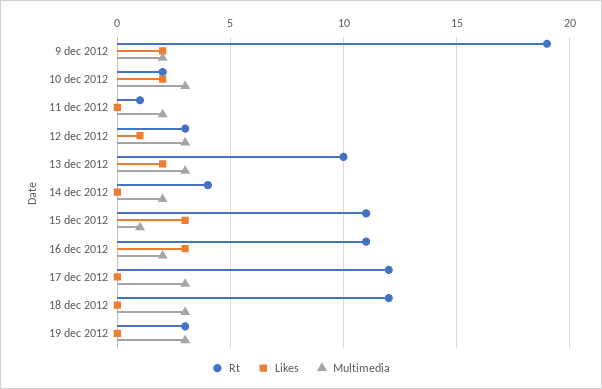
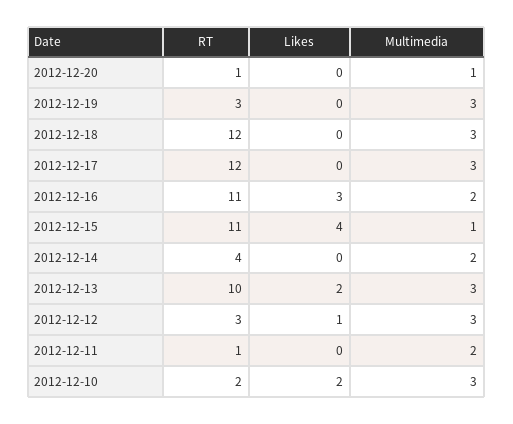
Rt, 9 dec 2012: 19 -> none
Likes, 9 dec 2012: 2 -> none
Multimedia, 9 dec 2012: 2 -> none
Likes, 15 dec 2012: 3 -> 4
Rt, 2012-12-20: none -> 1
Likes, 2012-12-20: none -> 0
Multimedia, 2012-12-20: none -> 1

